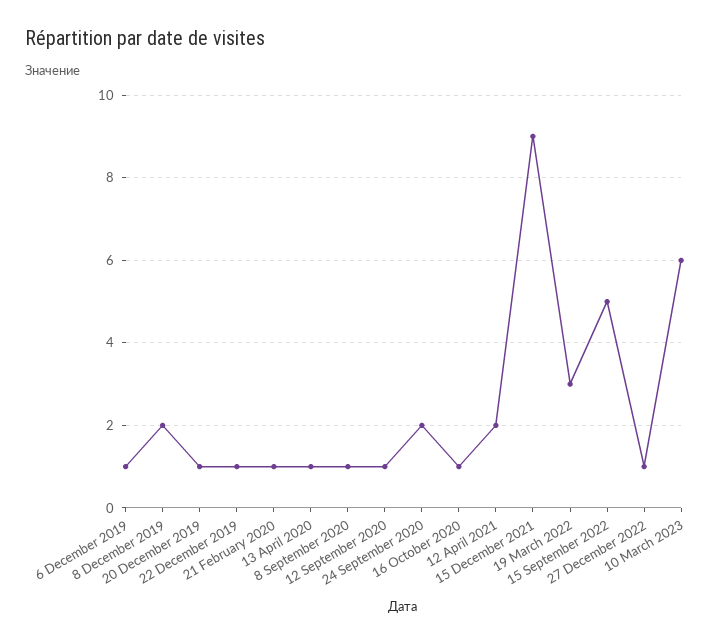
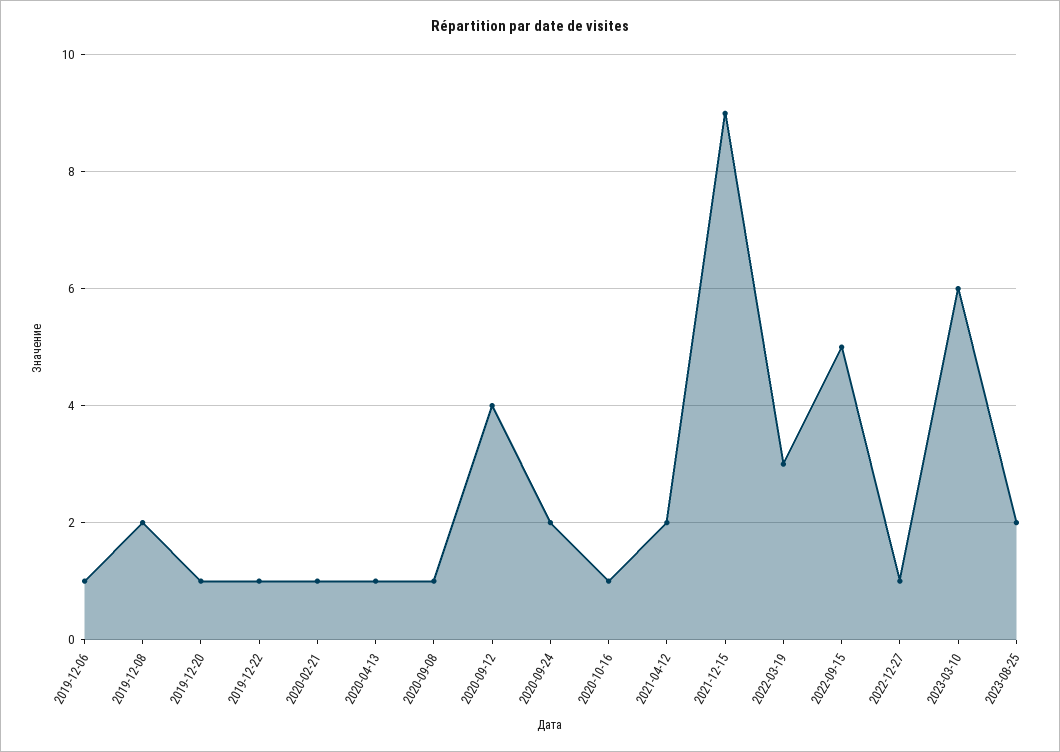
12 September 2020: 1 -> 4
2023-08-25: none -> 2

